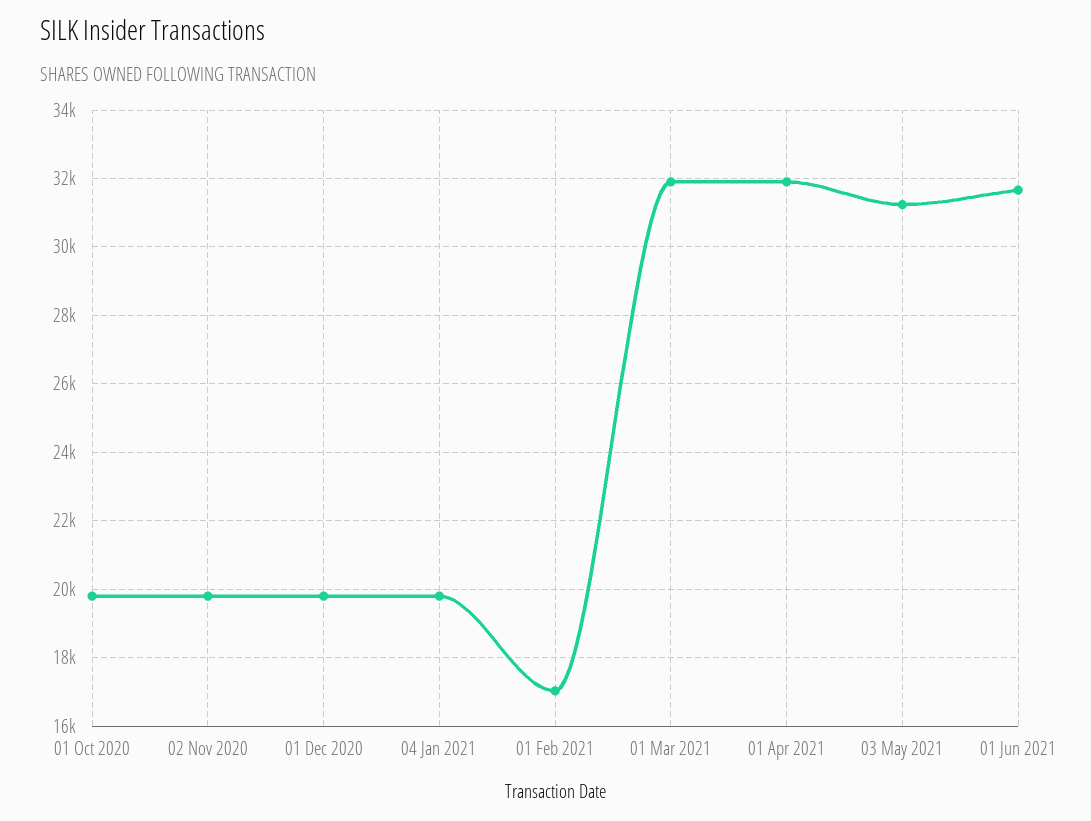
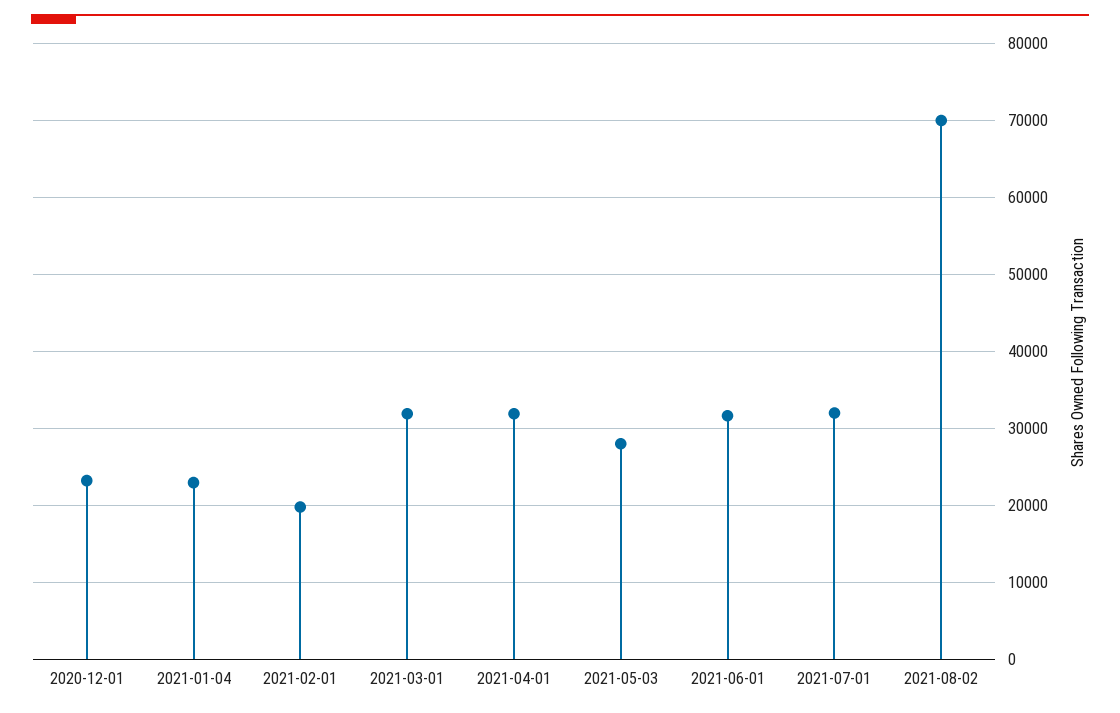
01 Oct 2020: 19800 -> none
02 Nov 2020: 19800 -> none
01 Dec 2020: 19800 -> 23000
04 Jan 2021: 19800 -> 23000
01 Feb 2021: 17000 -> 20000
03 May 2021: 31200 -> 28000
2021-07-01: none -> 32000
2021-08-02: none -> 70000

